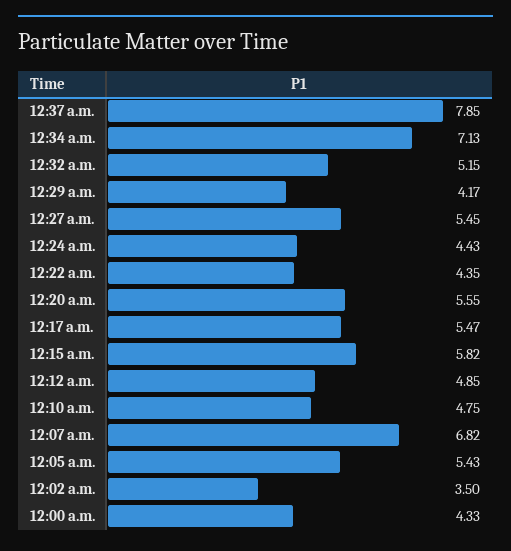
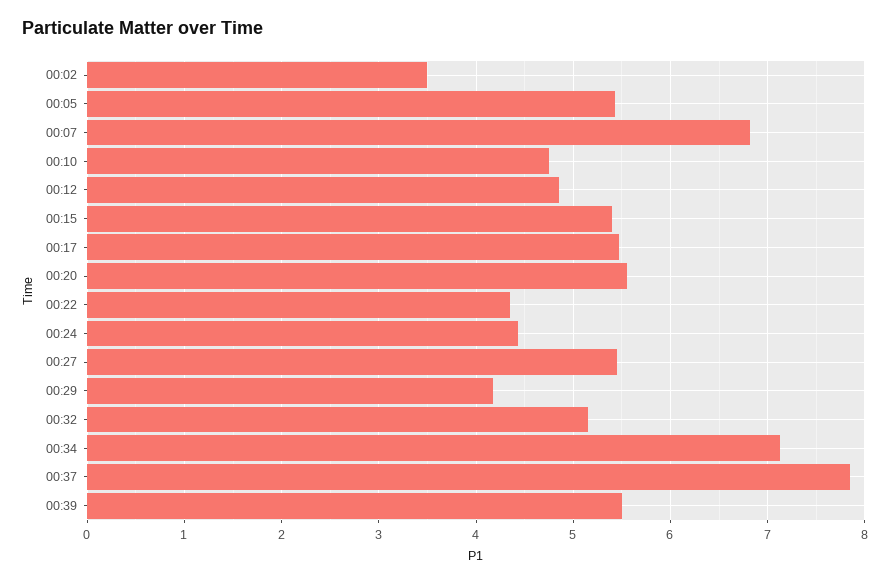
12:15 a.m.: 5.82 -> 5.4
12:00 a.m.: 4.33 -> none
00:39: none -> 5.5

